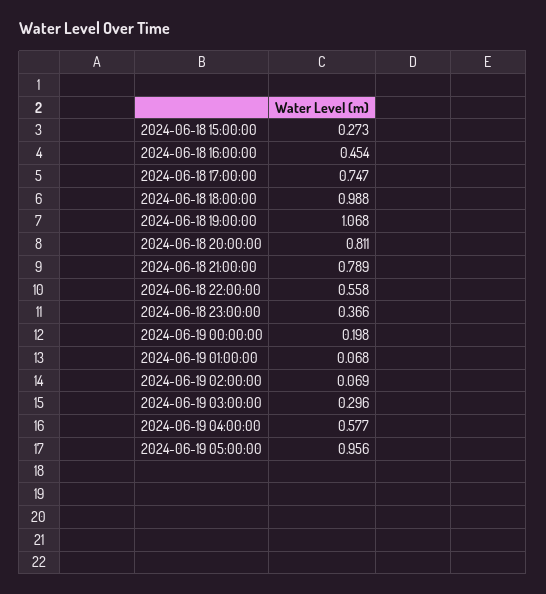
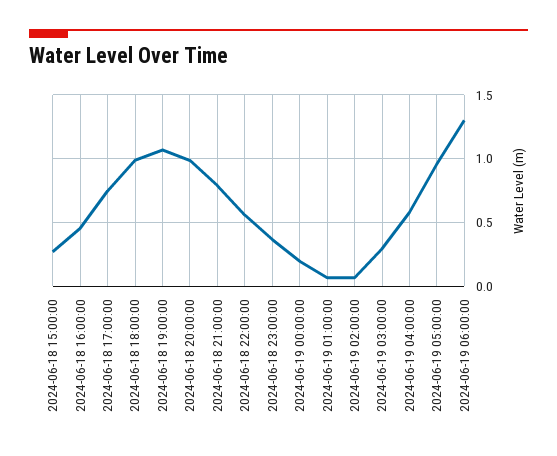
2024-06-18 20:00:00: 0.811 -> 1
2024-06-19 06:00:00: none -> 1.3

